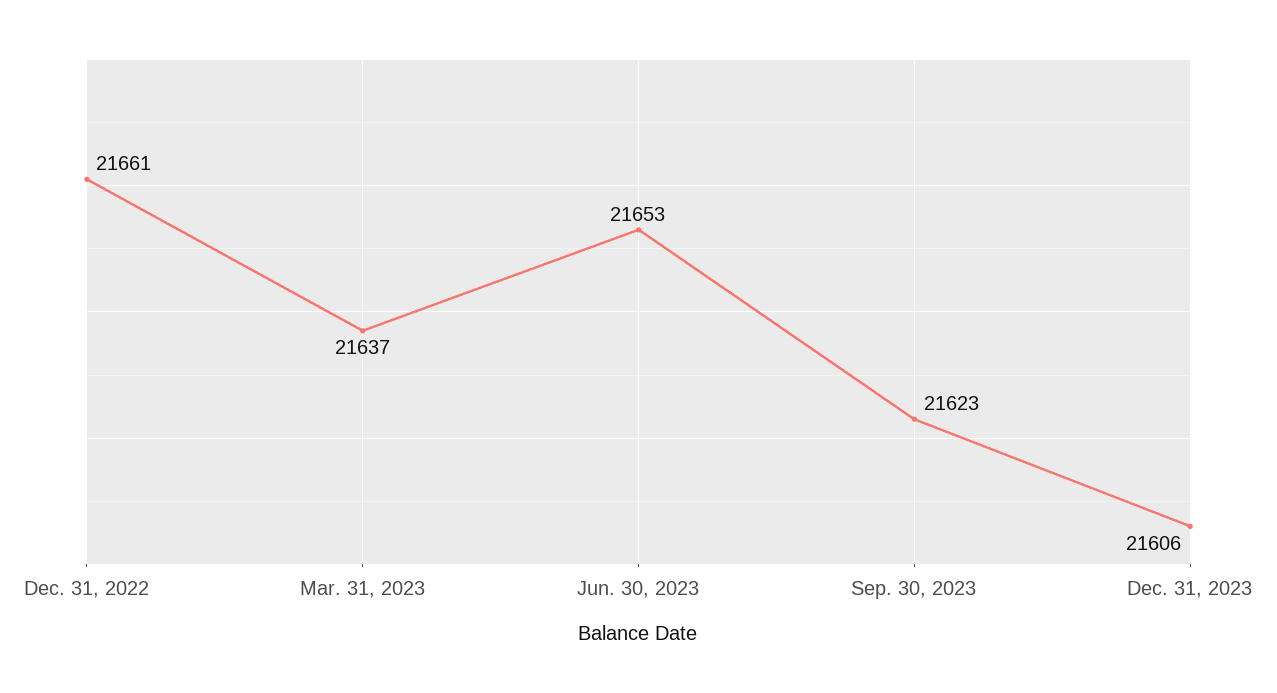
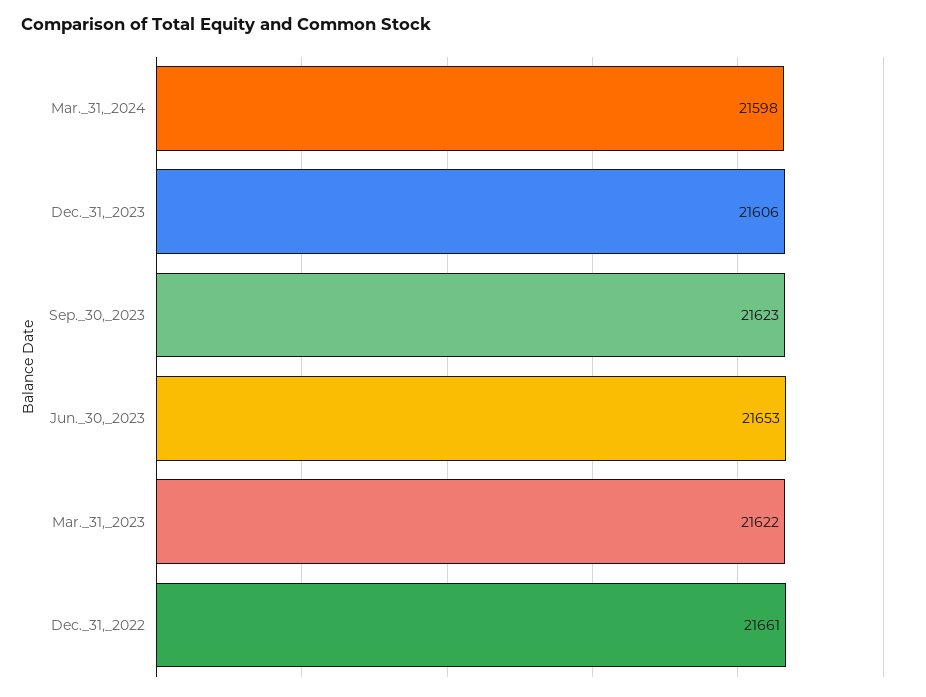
Mar. 31, 2023: 21637 -> 21622
Mar._31,_2024: none -> 21598

